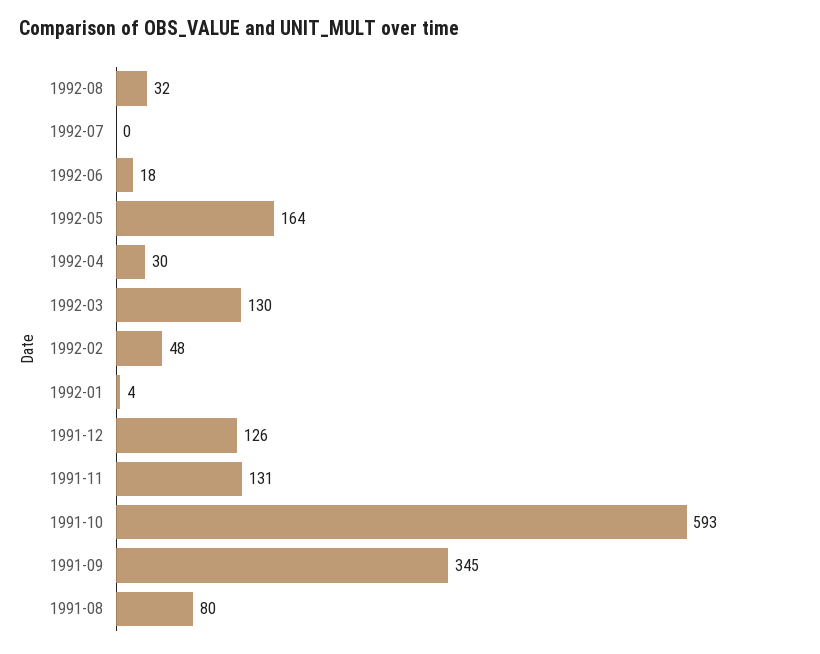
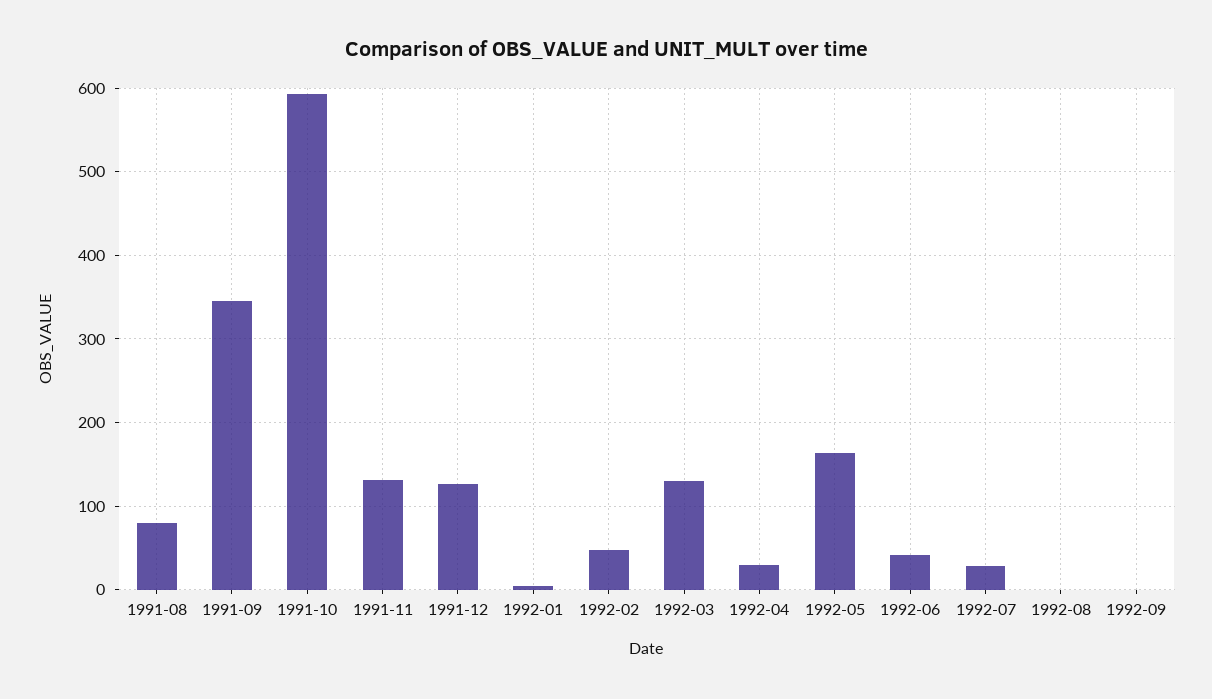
1992-08: 32 -> 0
1992-07: 0 -> 30
1992-06: 18 -> 40
1992-09: none -> 0

